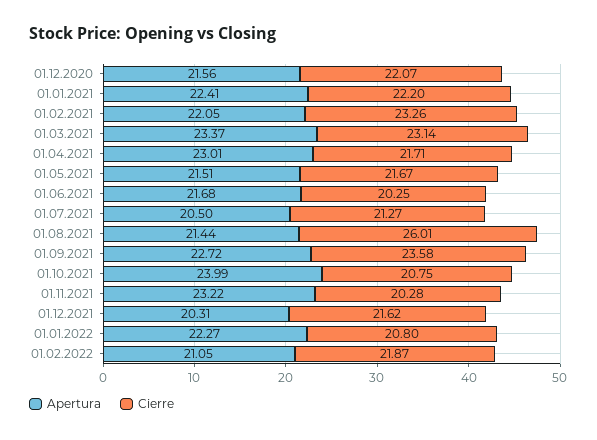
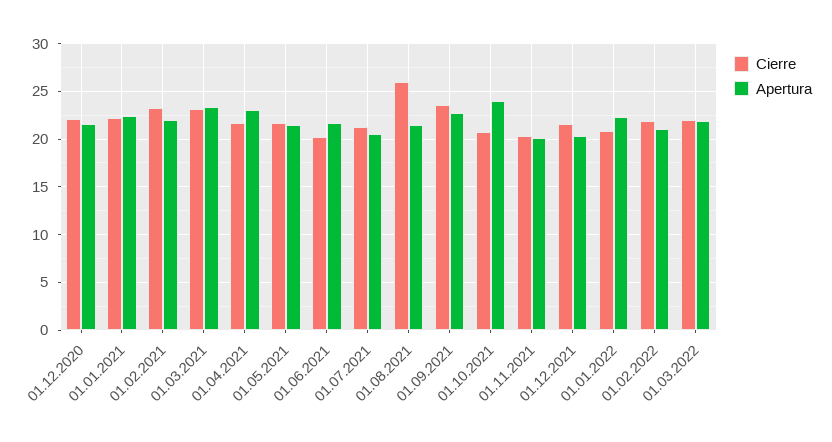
Apertura, 01.11.2021: 23.22 -> 20
Cierre, 01.03.2022: none -> 22
Apertura, 01.03.2022: none -> 22

